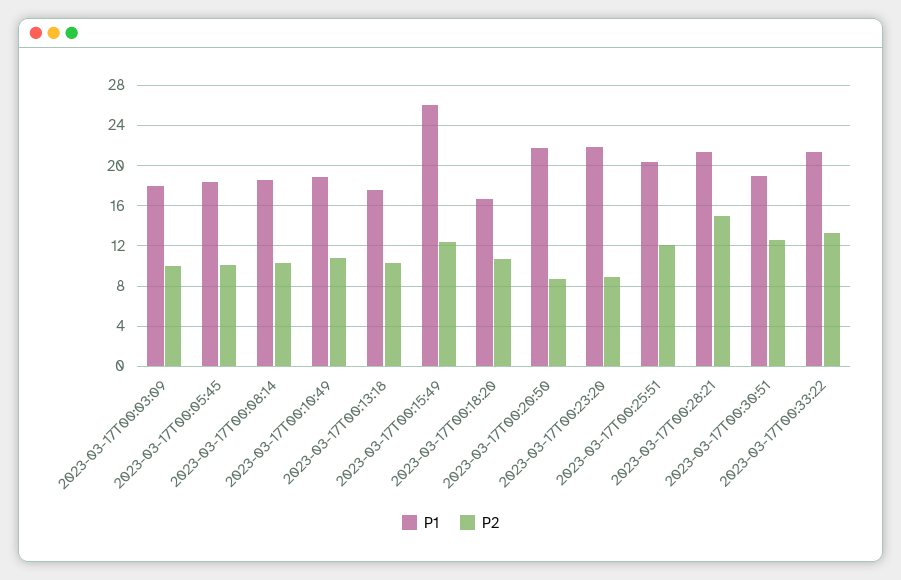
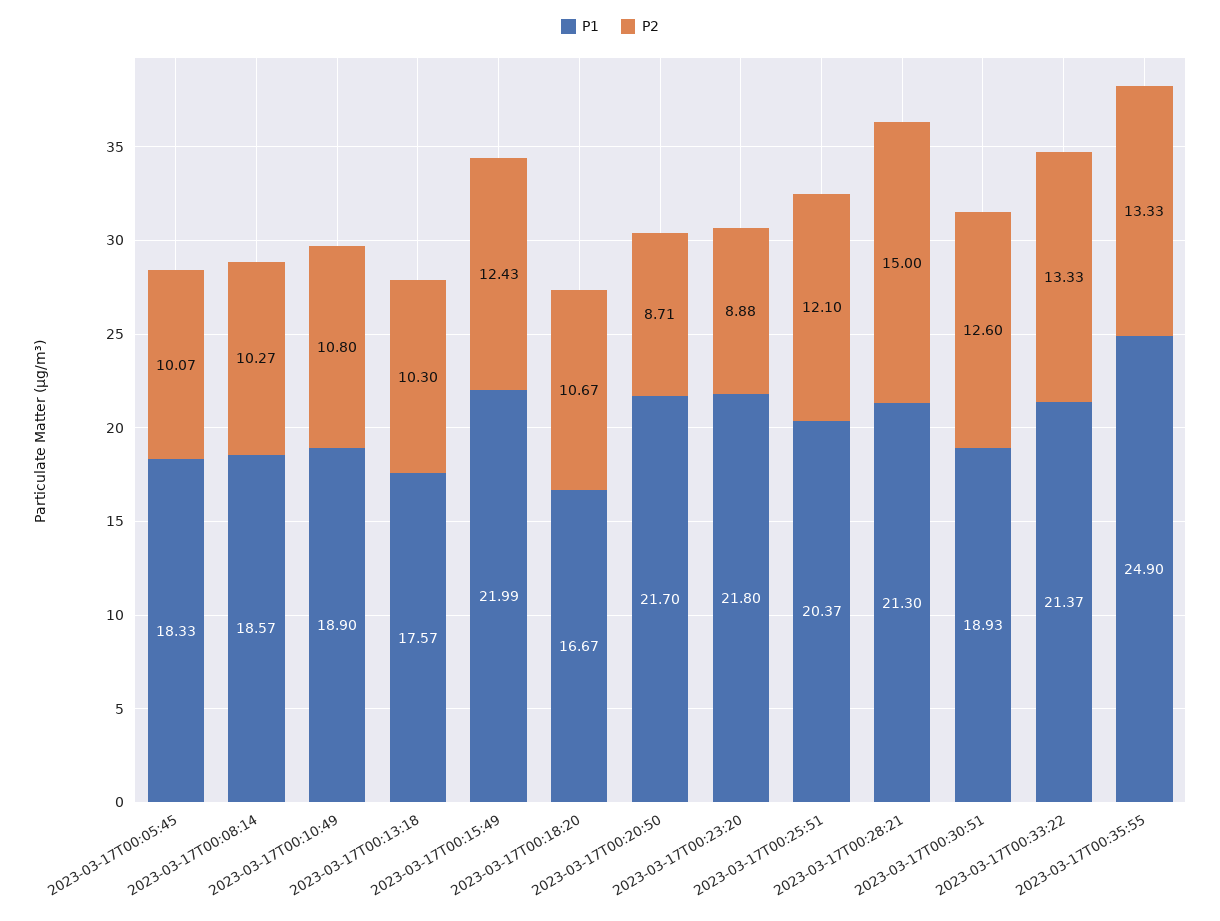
P1, 2023-03-17T00:03:09: 18 -> none
P2, 2023-03-17T00:03:09: 10 -> none
P1, 2023-03-17T00:15:49: 26 -> 21.99
P1, 2023-03-17T00:35:55: none -> 24.9
P2, 2023-03-17T00:35:55: none -> 13.33

